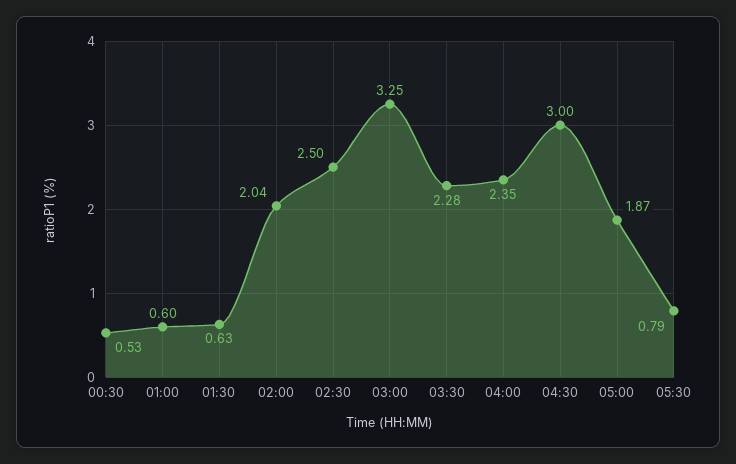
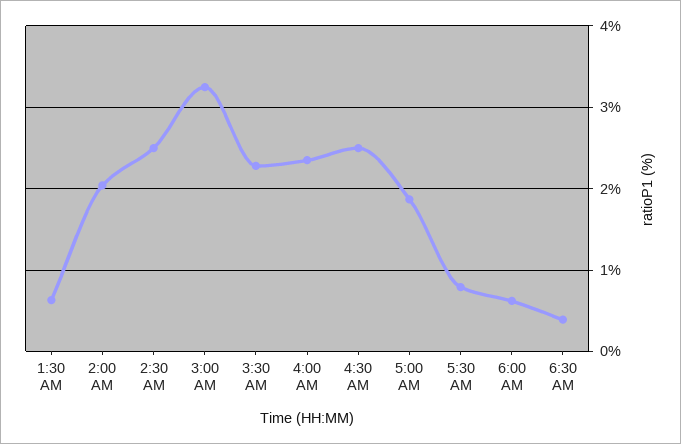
00:30: 0.53 -> none
01:00: 0.6 -> none
04:30: 3 -> 2.5
6:00 AM: none -> 0.6
6:30 AM: none -> 0.4

